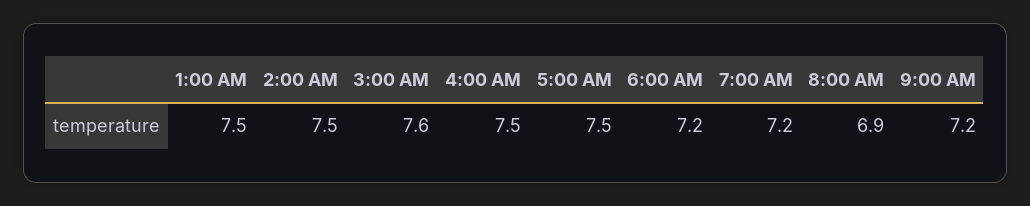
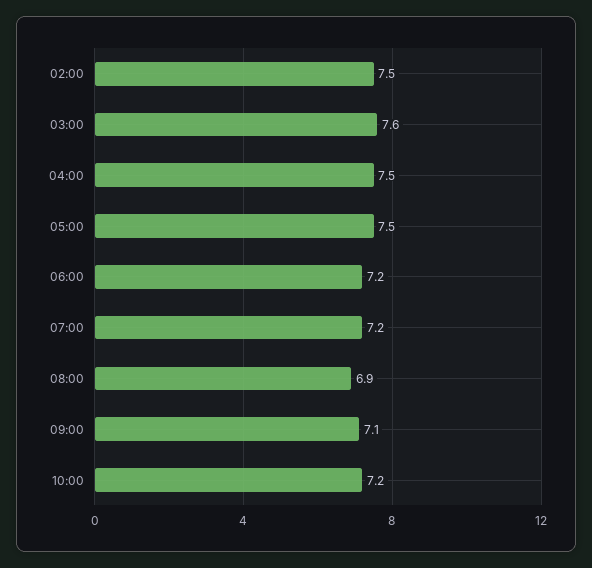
1:00 AM: 7.5 -> none
9:00 AM: 7.2 -> 7.1
10:00: none -> 7.2

